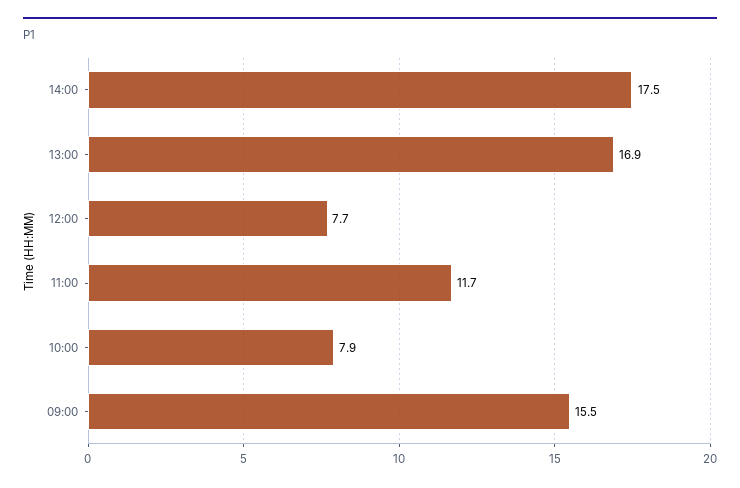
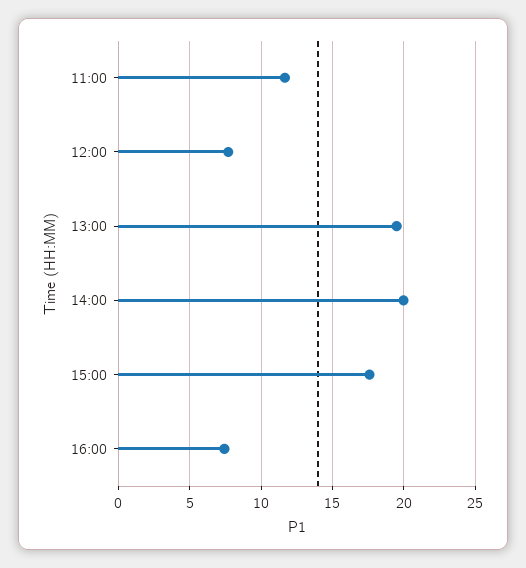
14:00: 17.5 -> 20
13:00: 16.9 -> 19.5
10:00: 7.9 -> none
09:00: 15.5 -> none
15:00: none -> 17.5
16:00: none -> 7.5

